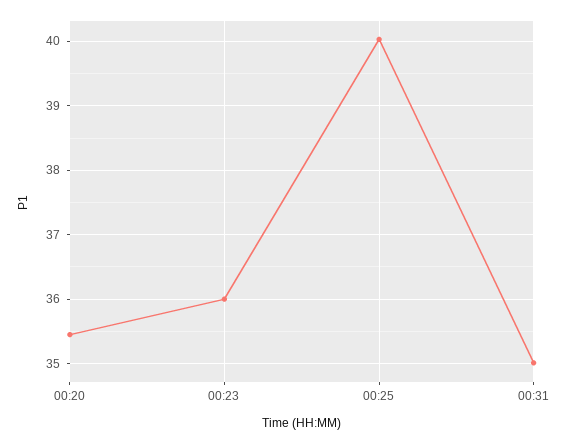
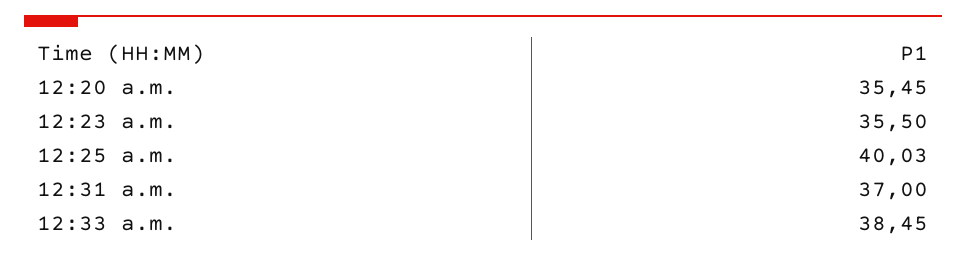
00:23: 36 -> 35.5
00:31: 35 -> 37
12:33 a.m.: none -> 38.45

